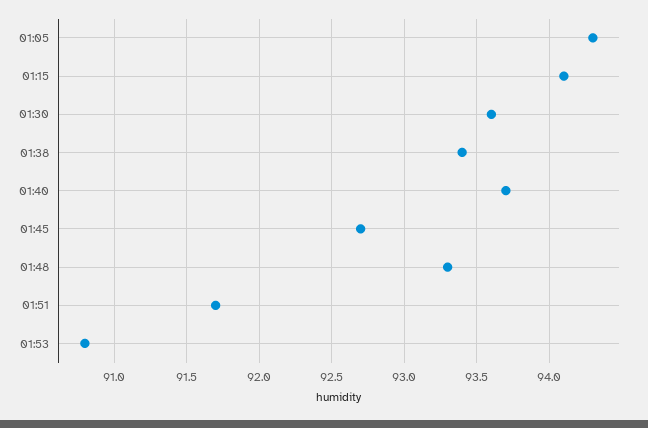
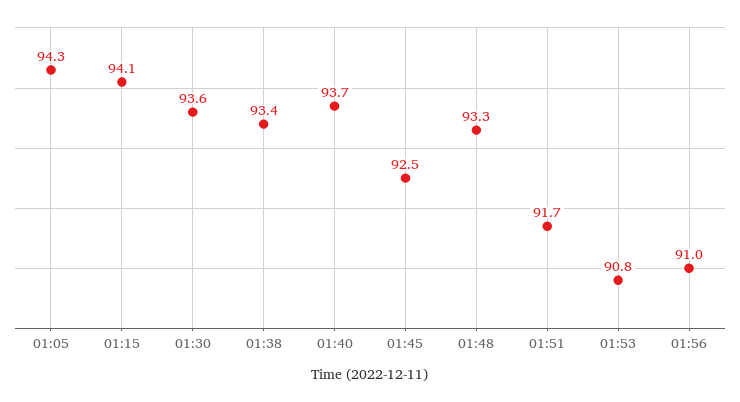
01:45: 92.7 -> 92.5
01:56: none -> 91

